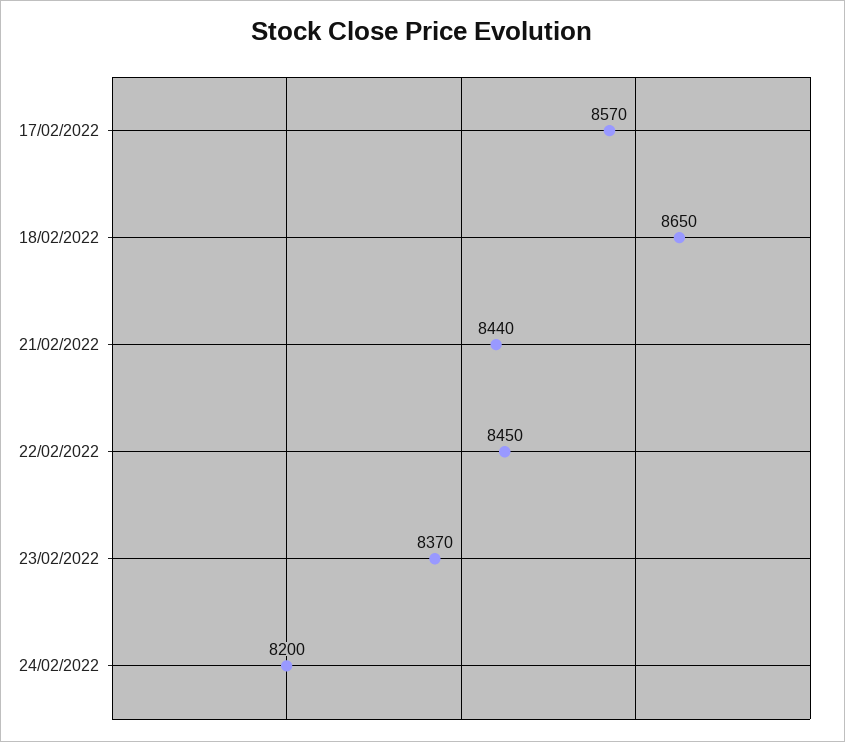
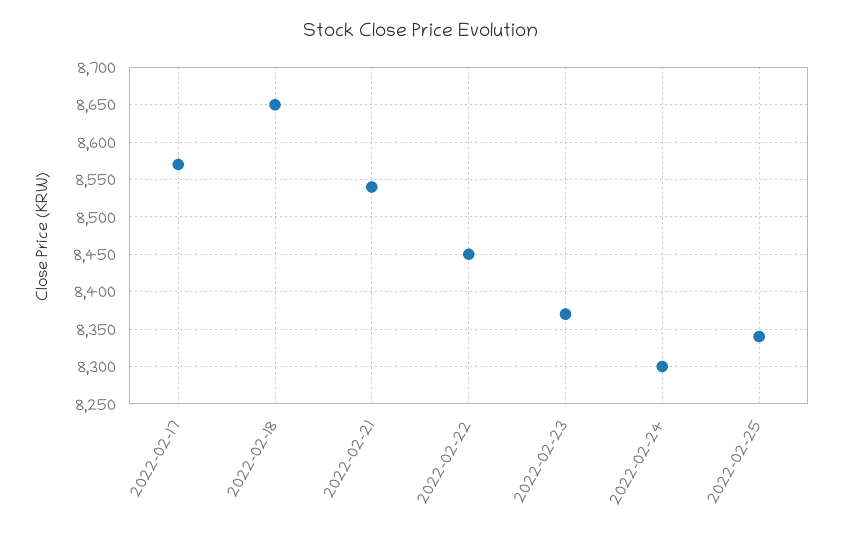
21/02/2022: 8440 -> 8540
24/02/2022: 8200 -> 8300
2022-02-25: none -> 8340

